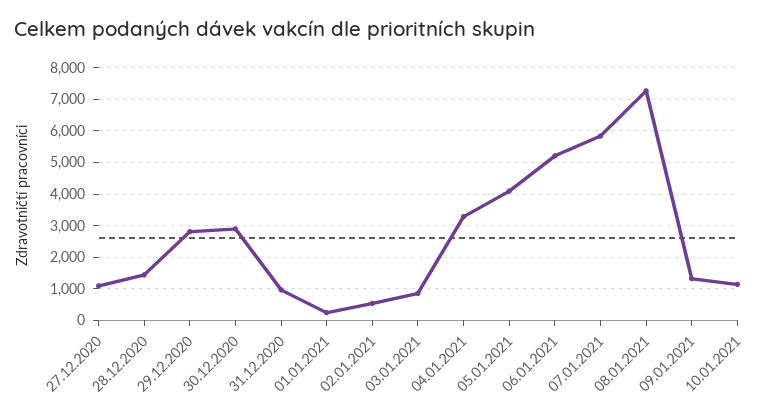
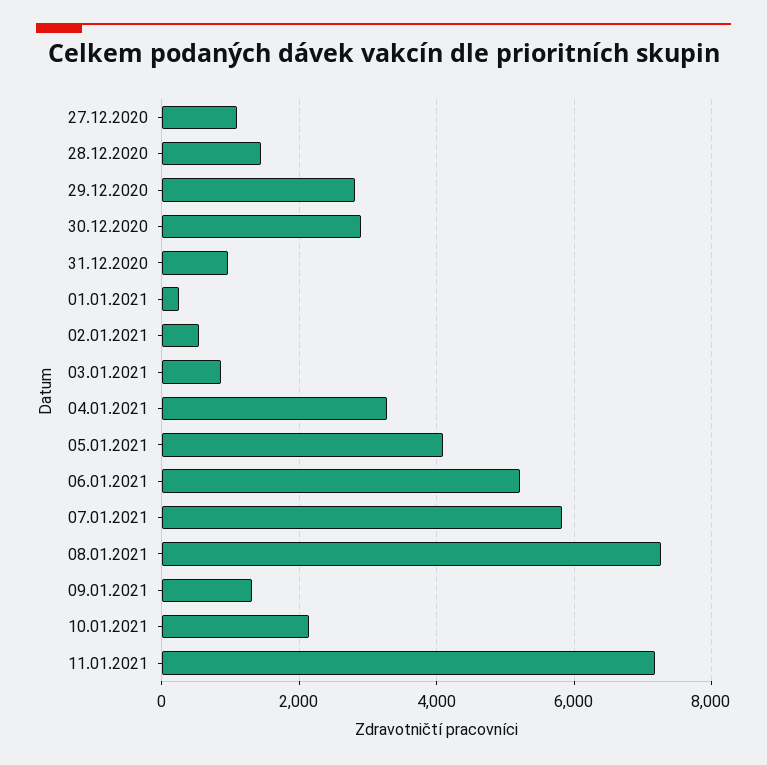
10.01.2021: 1200 -> 2200
11.01.2021: none -> 7200

